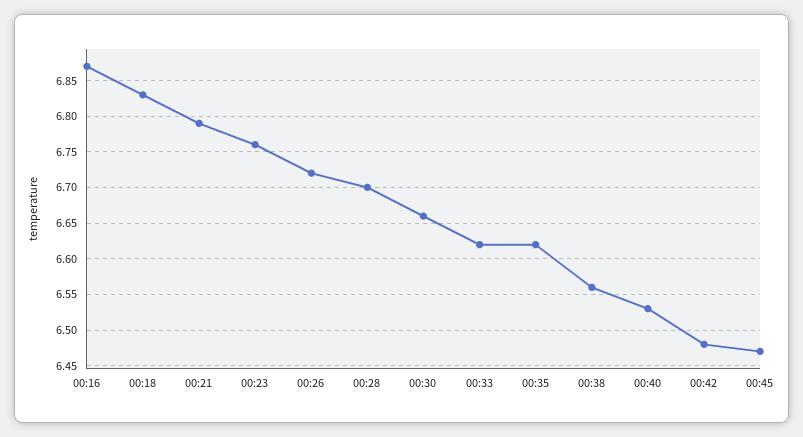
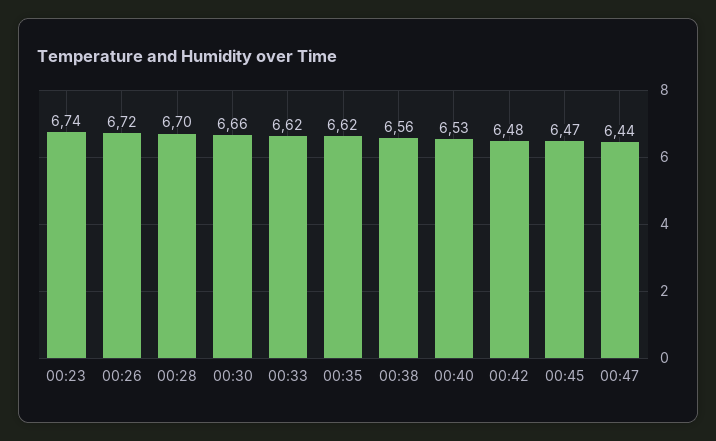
00:16: 6.87 -> none
00:18: 6.83 -> none
00:21: 6.79 -> none
00:23: 6.76 -> 6.74
00:47: none -> 6.44

